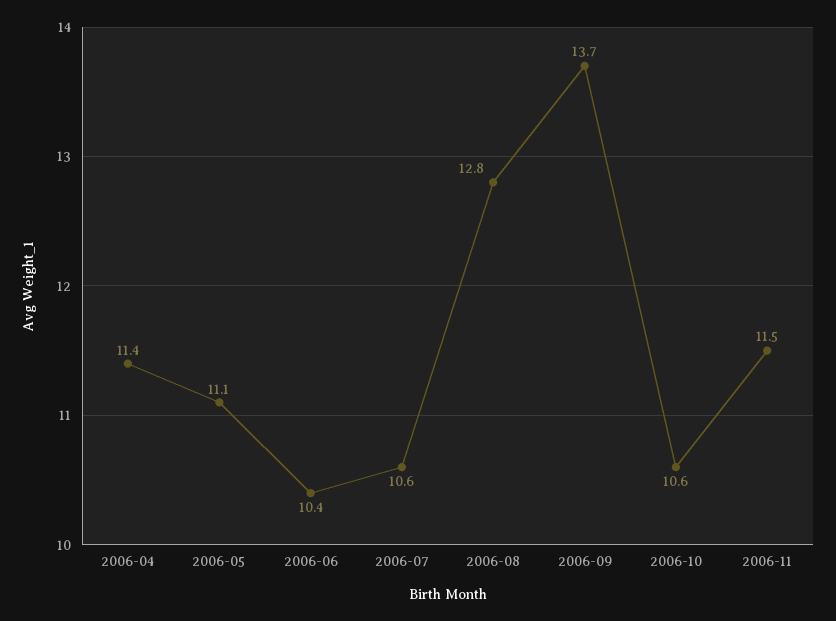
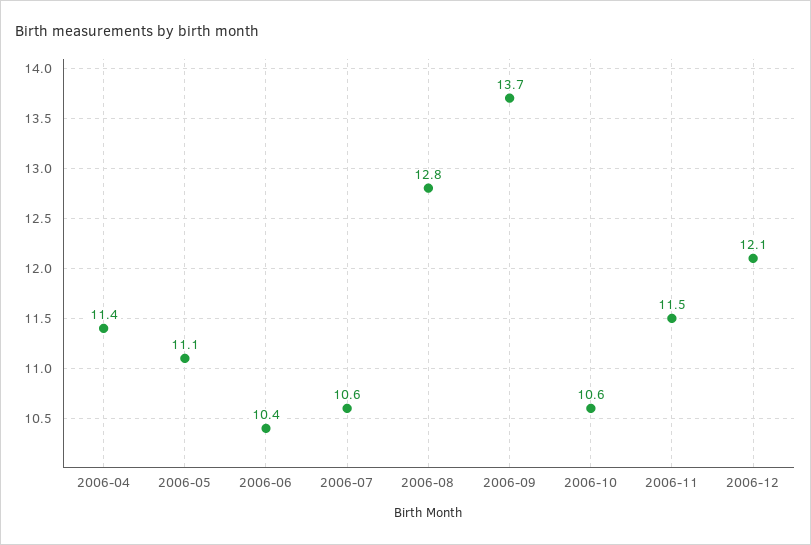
2006-12: none -> 12.1

